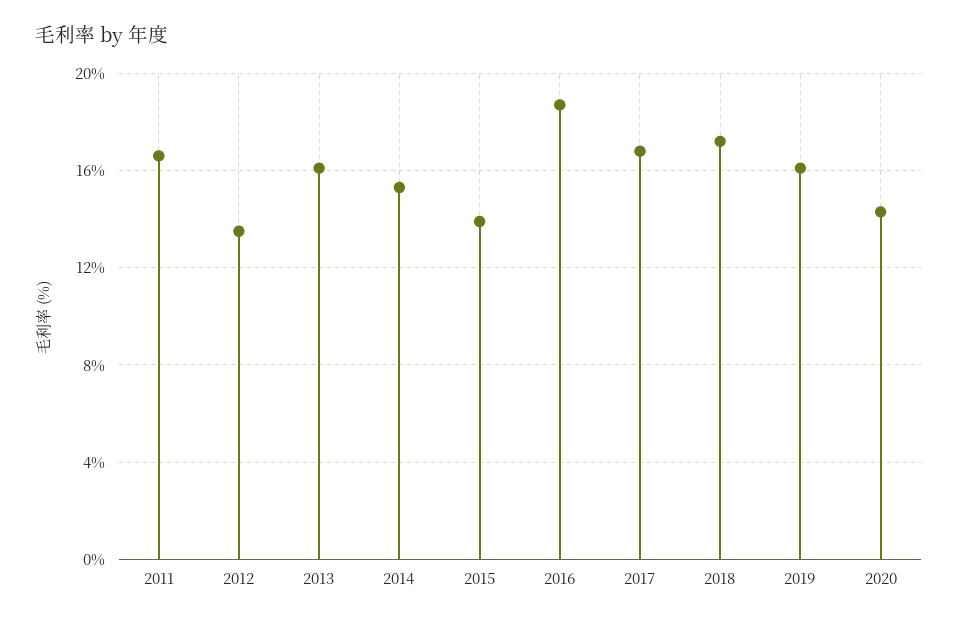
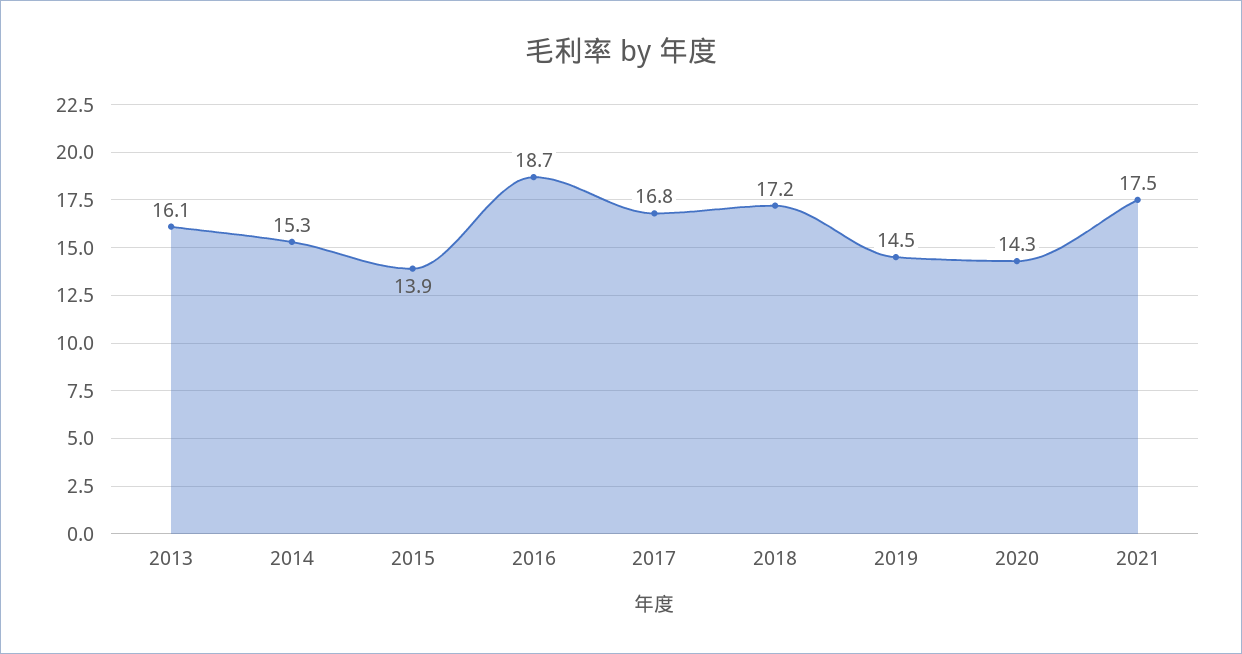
2011: 16.5 -> none
2012: 13.5 -> none
2019: 16 -> 14.5
2021: none -> 17.5

